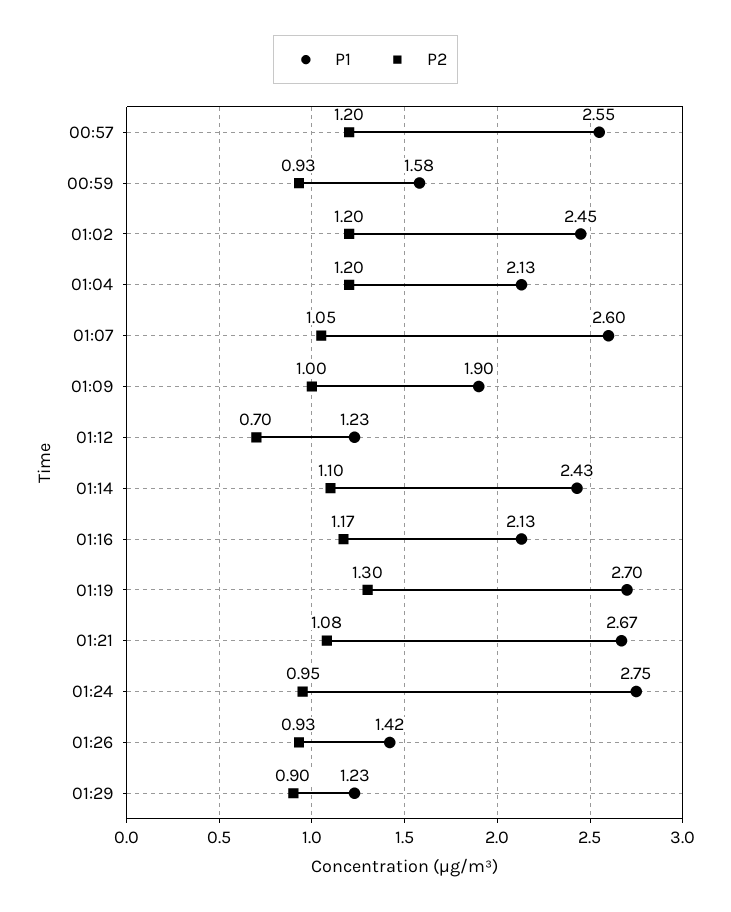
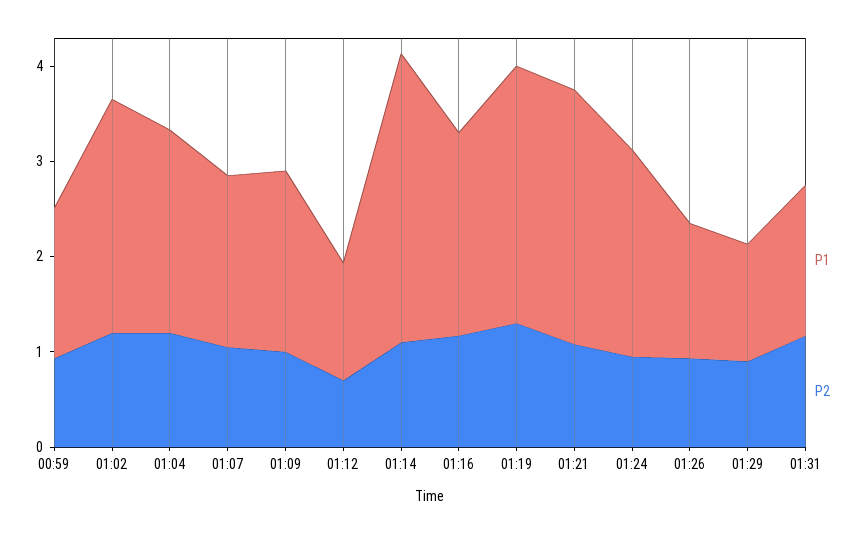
P1, 00:57: 2.55 -> none
P2, 00:57: 1.2 -> none
P1, 01:07: 2.6 -> 1.8
P1, 01:14: 2.43 -> 3
P1, 01:24: 2.75 -> 2.2
P1, 01:31: none -> 1.6
P2, 01:31: none -> 1.2

